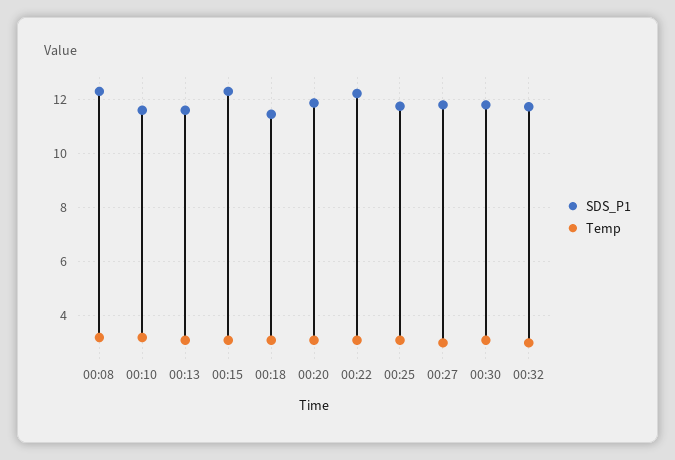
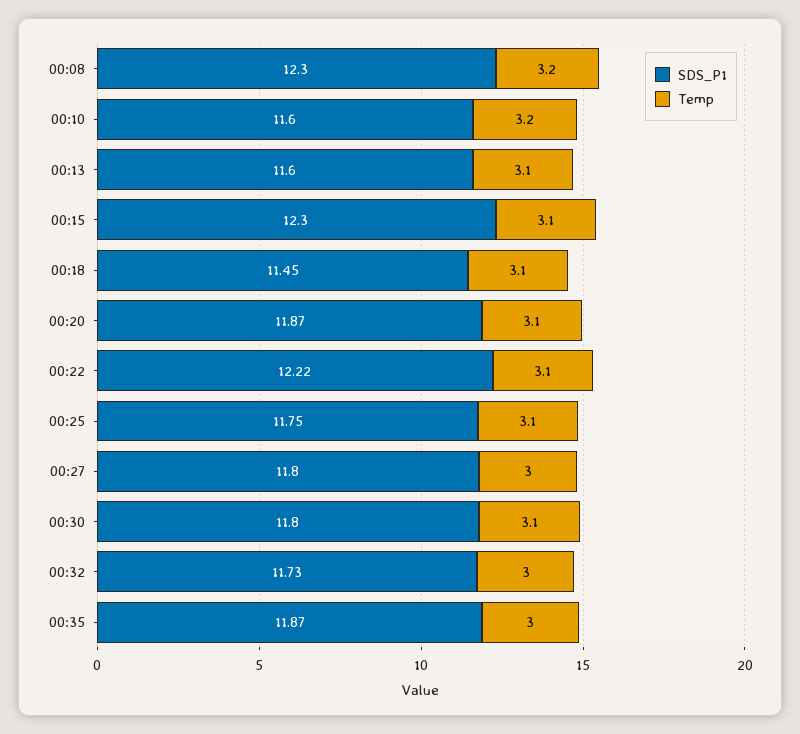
SDS_P1, 00:35: none -> 11.87
Temp, 00:35: none -> 3

